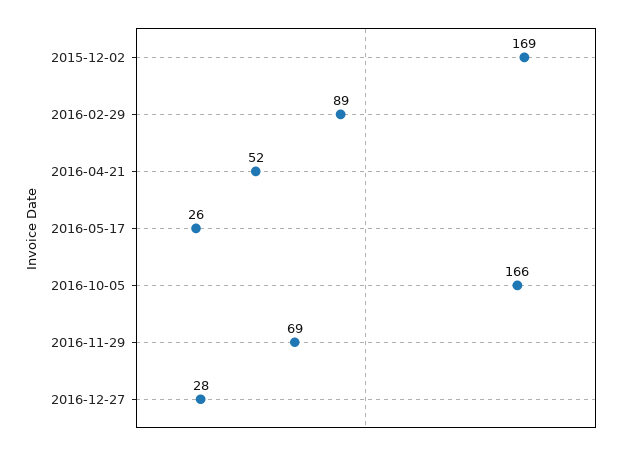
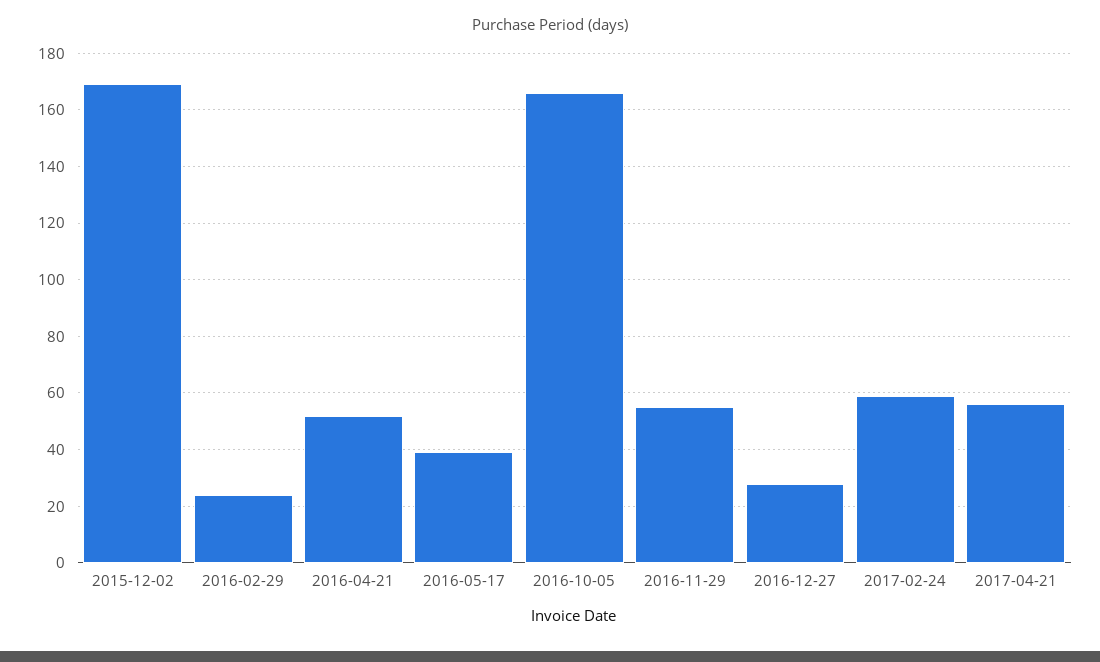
2016-02-29: 89 -> 25
2016-05-17: 26 -> 40
2016-11-29: 69 -> 55
2017-02-24: none -> 60
2017-04-21: none -> 55

